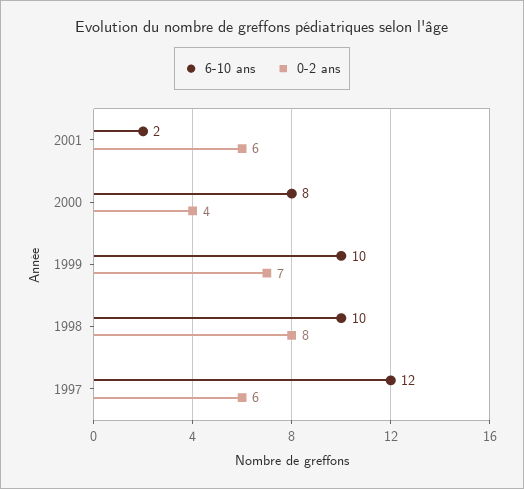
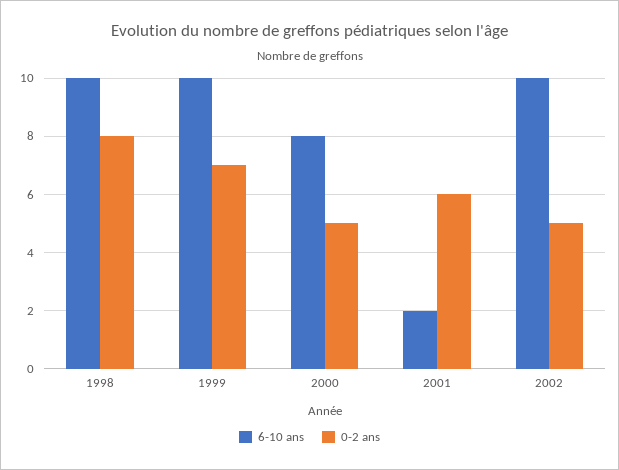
0-2 ans, 2000: 4 -> 5
6-10 ans, 1997: 12 -> none
0-2 ans, 1997: 6 -> none
6-10 ans, 2002: none -> 10
0-2 ans, 2002: none -> 5

